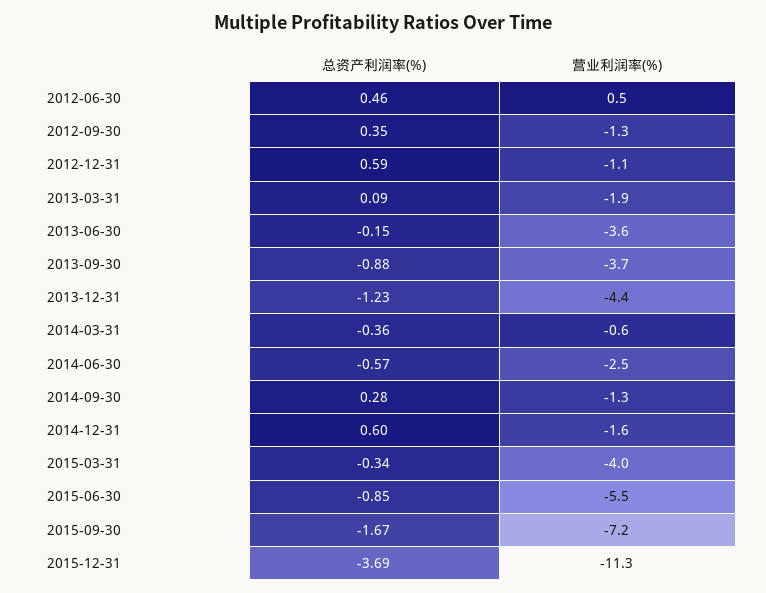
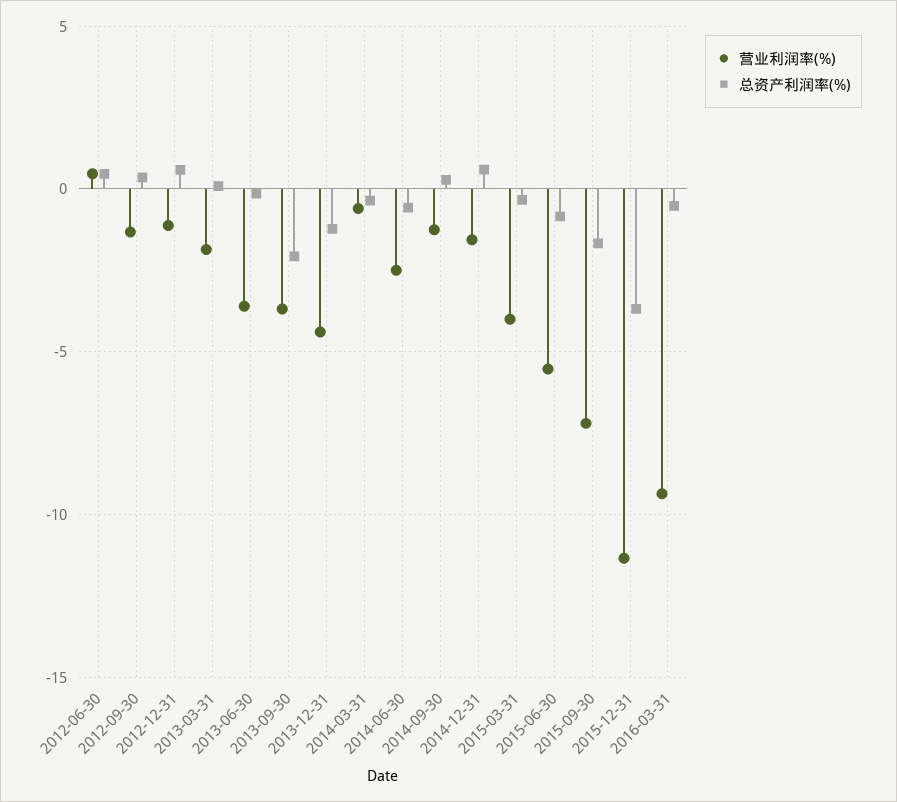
总资产利润率(%), 2013-09-30: -0.88 -> -2
营业利润率(%), 2016-03-31: none -> -9.5
总资产利润率(%), 2016-03-31: none -> -0.5

